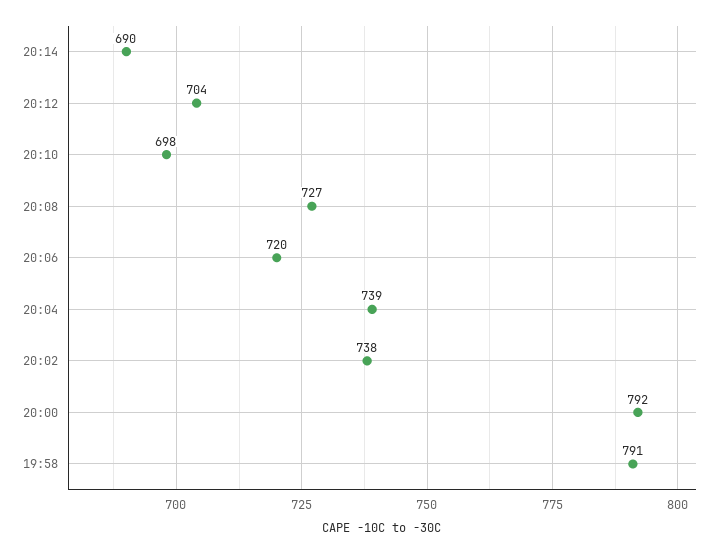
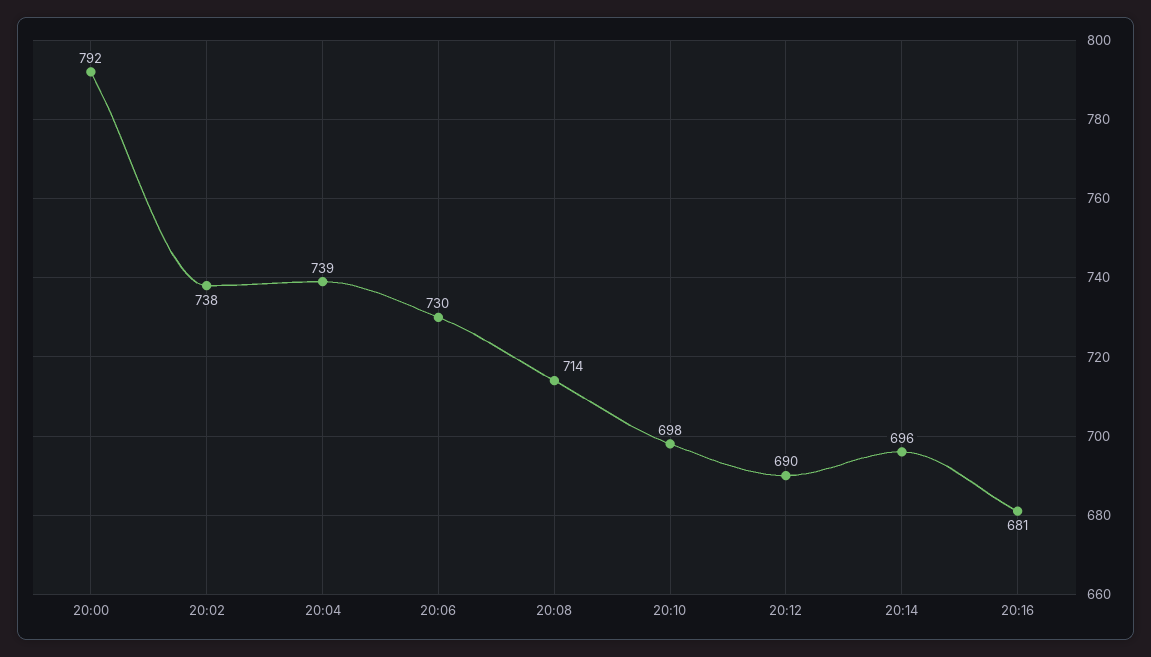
20:14: 690 -> 696
20:12: 704 -> 690
20:08: 727 -> 714
20:06: 720 -> 730
19:58: 791 -> none
20:16: none -> 681

